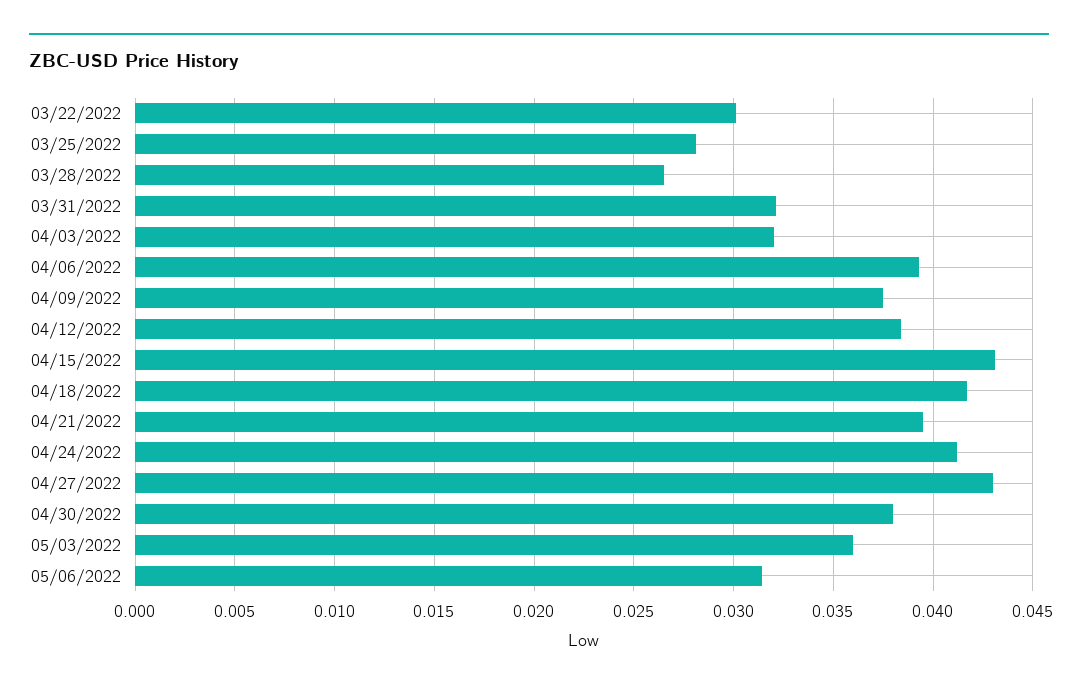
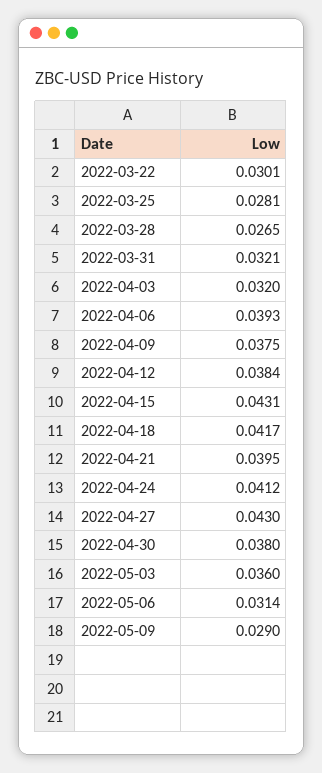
2022-05-09: none -> 0.029

